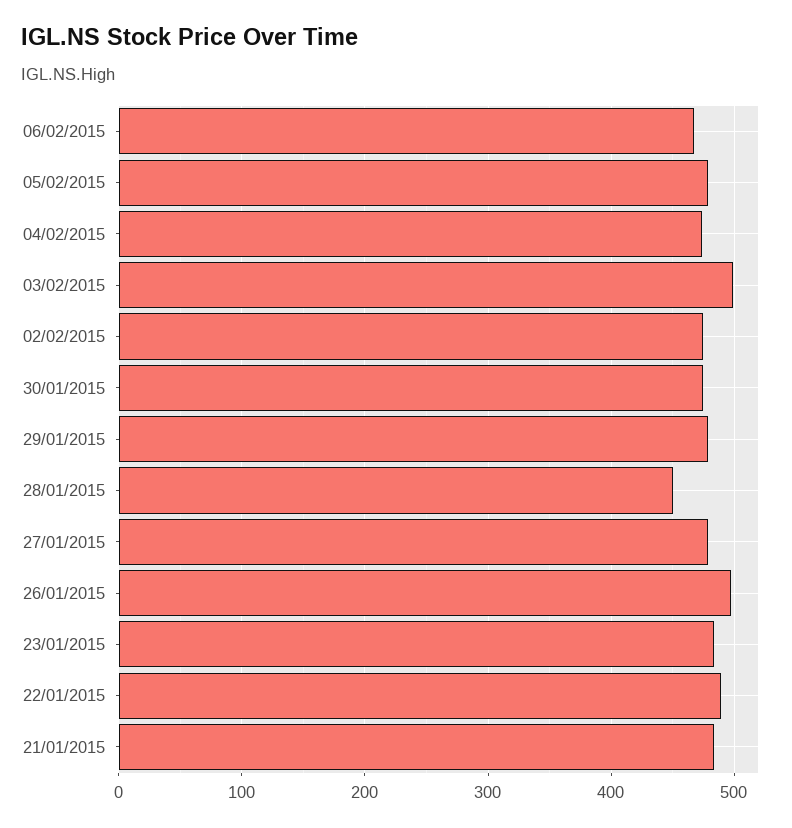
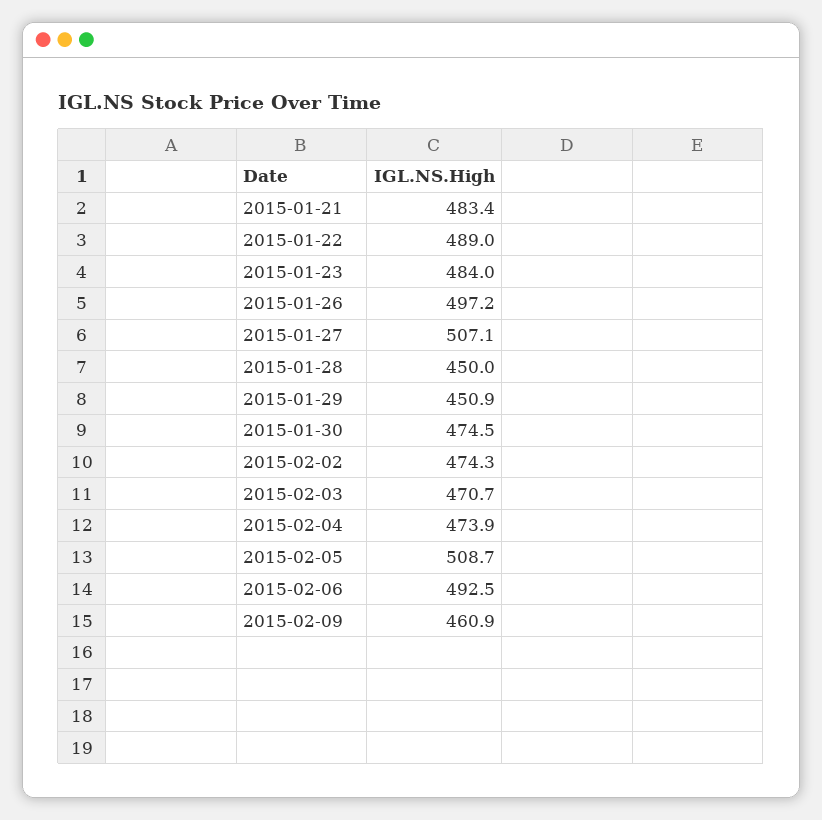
06/02/2015: 470 -> 492.5
05/02/2015: 480 -> 508.7
03/02/2015: 500 -> 470.7
29/01/2015: 480 -> 450.9
27/01/2015: 480 -> 507.1
2015-02-09: none -> 460.9

